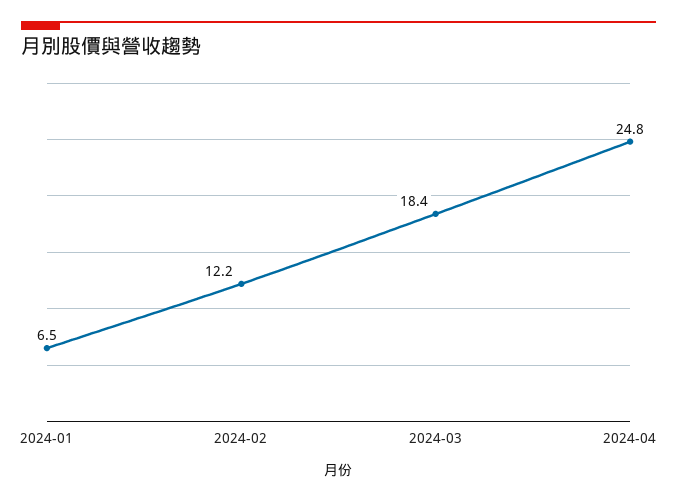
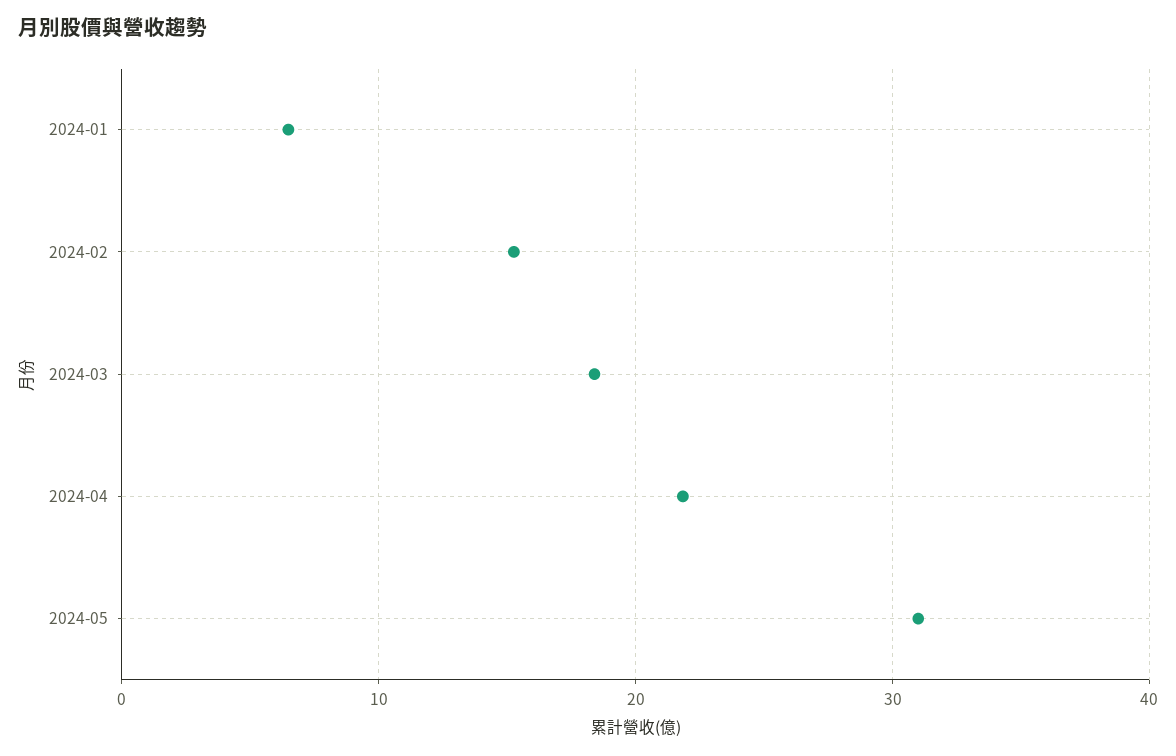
2024-02: 12.2 -> 15
2024-04: 24.8 -> 22
2024-05: none -> 31

